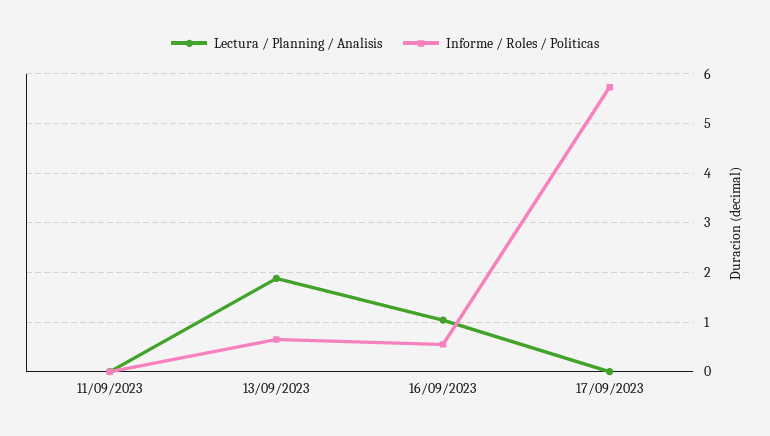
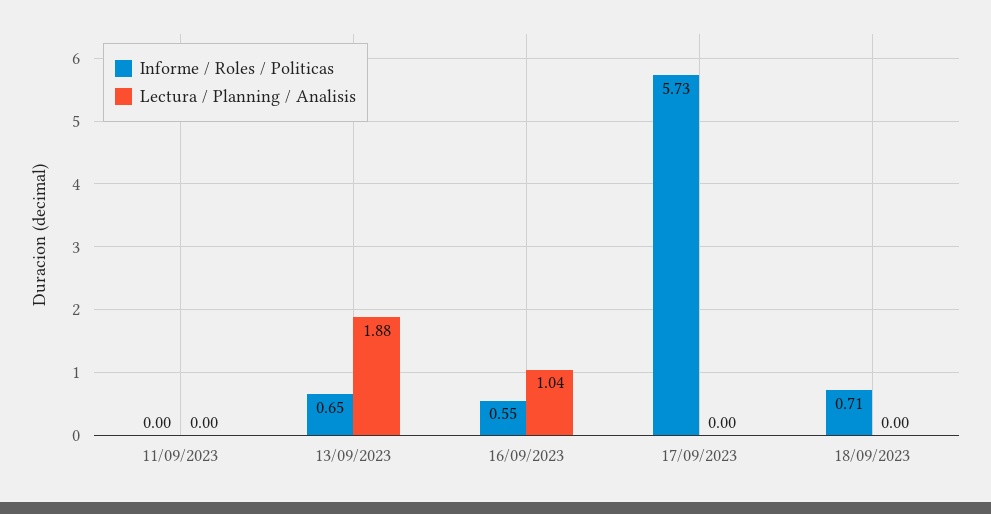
Informe / Roles / Politicas, 18/09/2023: none -> 0.71
Lectura / Planning / Analisis, 18/09/2023: none -> 0

